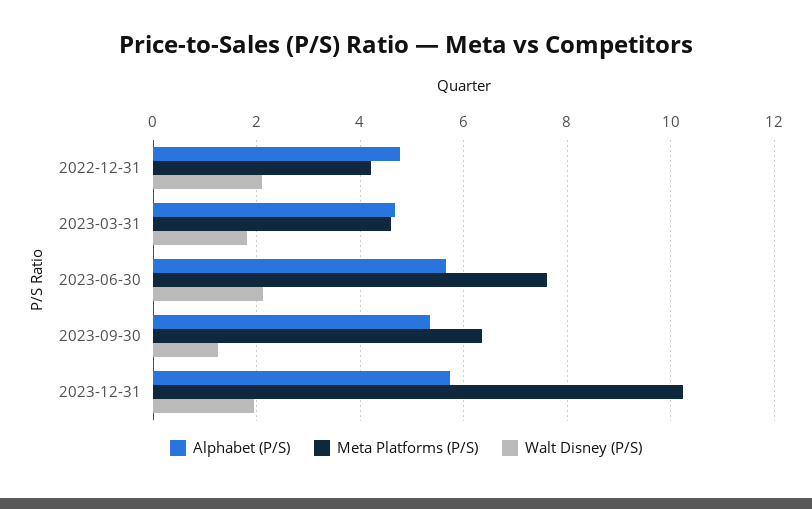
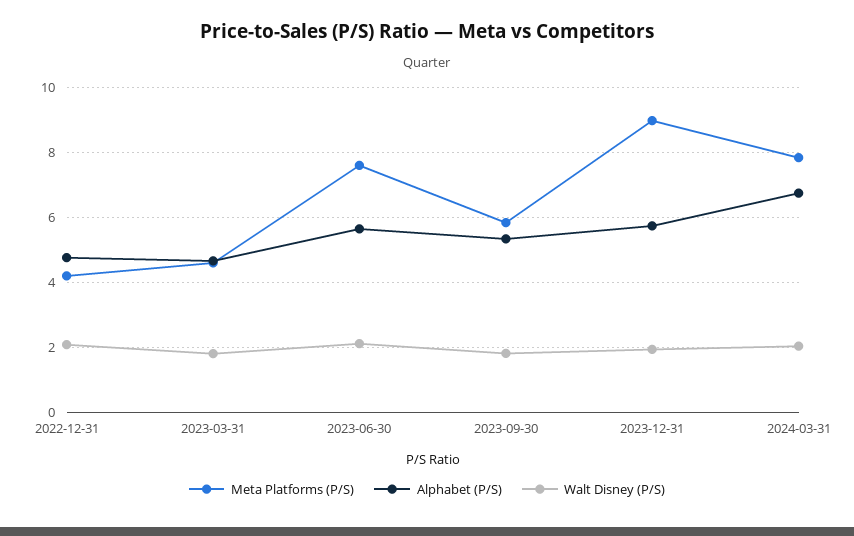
Meta Platforms (P/S), 2023-09-30: 6.4 -> 5.8
Walt Disney (P/S), 2023-09-30: 1.2 -> 1.8
Meta Platforms (P/S), 2023-12-31: 10.2 -> 9
Meta Platforms (P/S), 2024-03-31: none -> 7.8
Alphabet (P/S), 2024-03-31: none -> 6.8
Walt Disney (P/S), 2024-03-31: none -> 2

